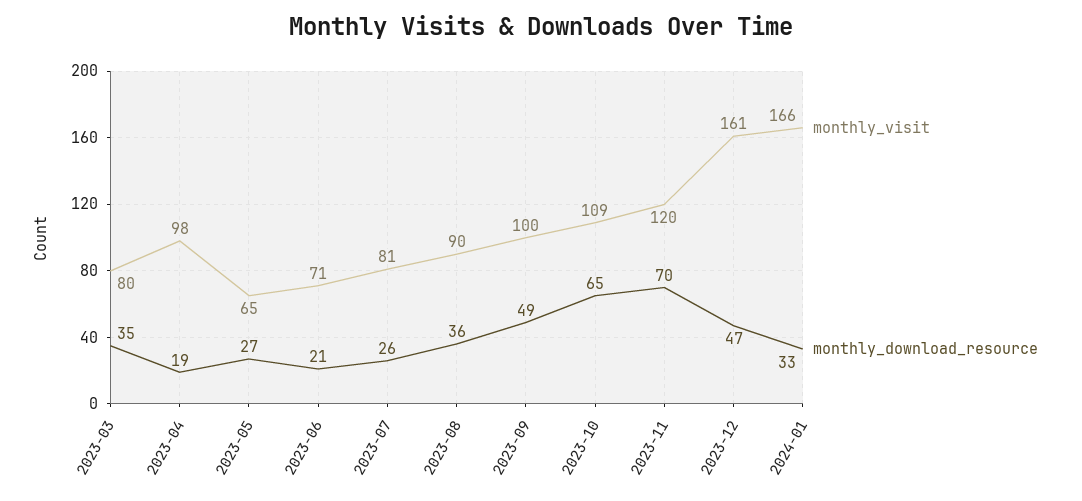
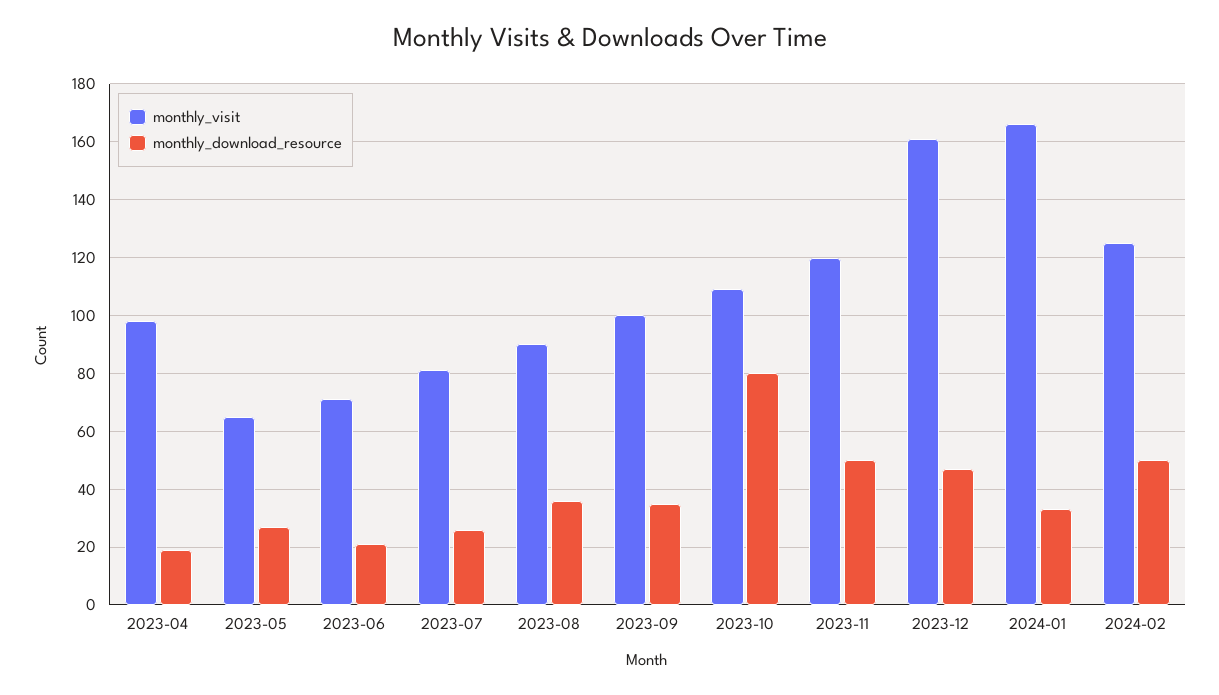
monthly_visit, 2023-03: 80 -> none
monthly_download_resource, 2023-03: 35 -> none
monthly_download_resource, 2023-09: 49 -> 35
monthly_download_resource, 2023-10: 65 -> 80
monthly_download_resource, 2023-11: 70 -> 50
monthly_visit, 2024-02: none -> 125
monthly_download_resource, 2024-02: none -> 50

